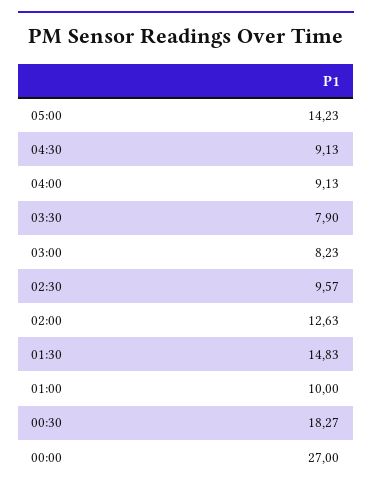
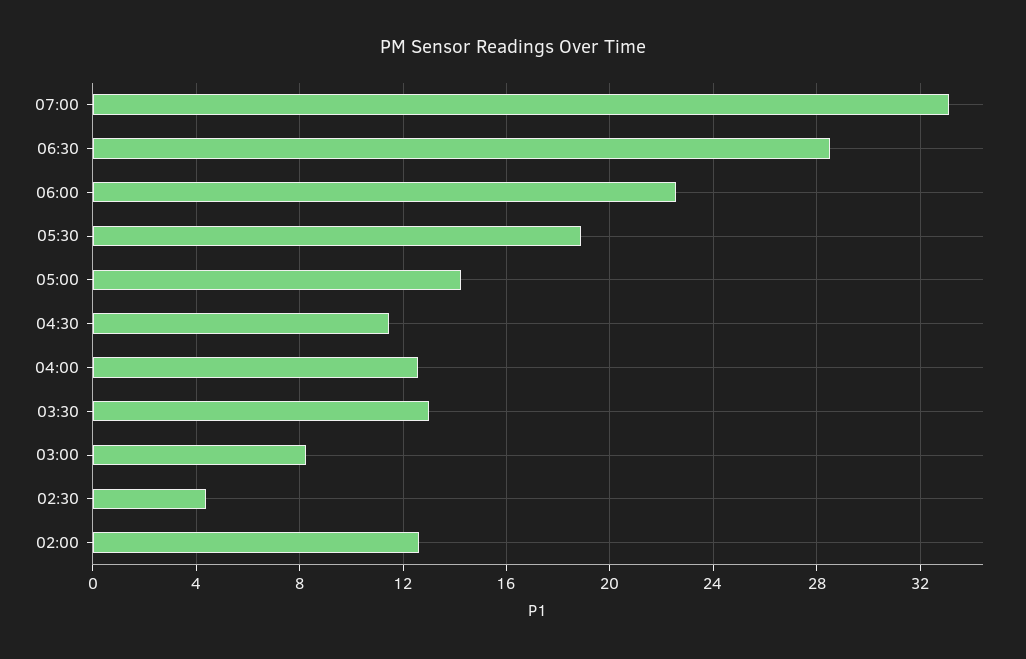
04:30: 9.13 -> 11.5
04:00: 9.13 -> 12.5
03:30: 7.9 -> 13
02:30: 9.57 -> 4.5
01:30: 14.83 -> none
01:00: 10 -> none
00:30: 18.27 -> none
00:00: 27 -> none
07:00: none -> 33
06:30: none -> 28.5
06:00: none -> 22.5
05:30: none -> 19

